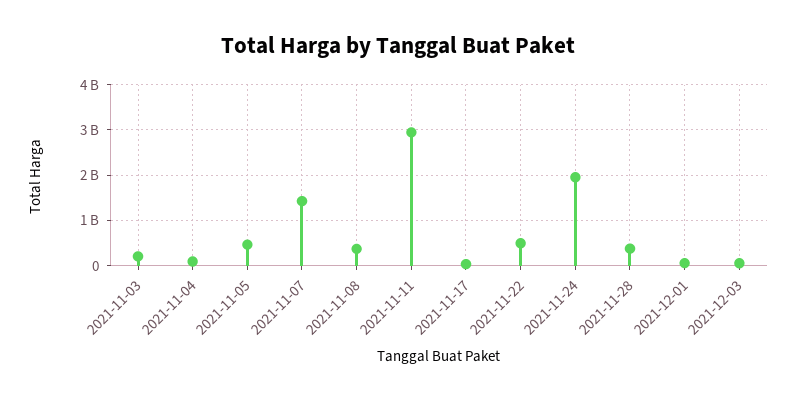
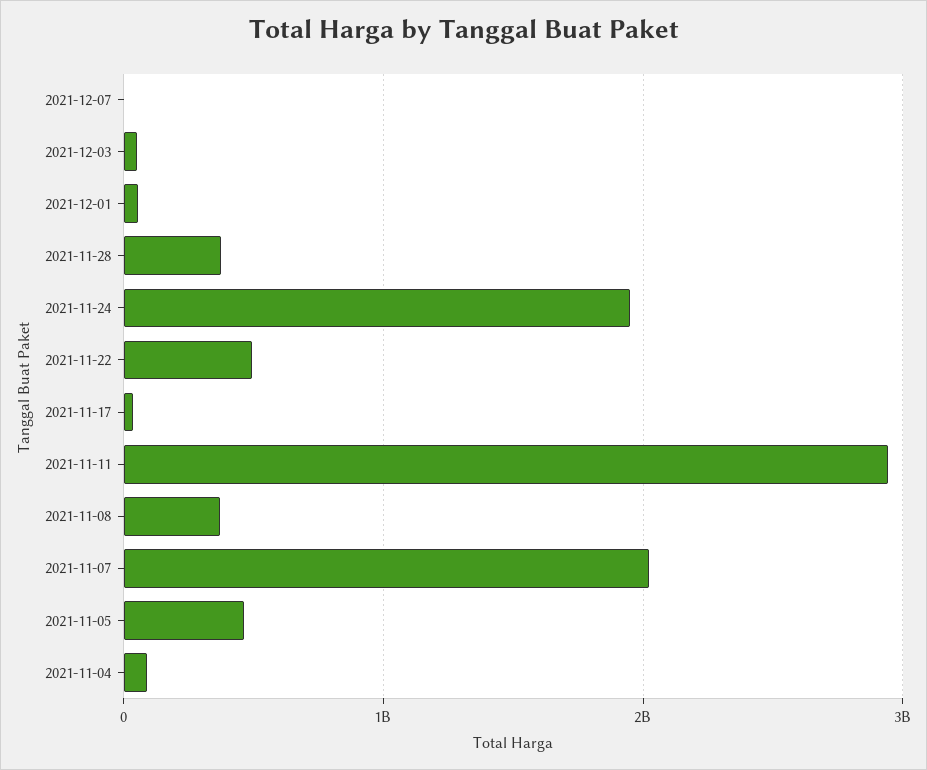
2021-11-03: 200000000 -> none
2021-11-07: 1400000000 -> 2000000000
2021-12-07: none -> 0

